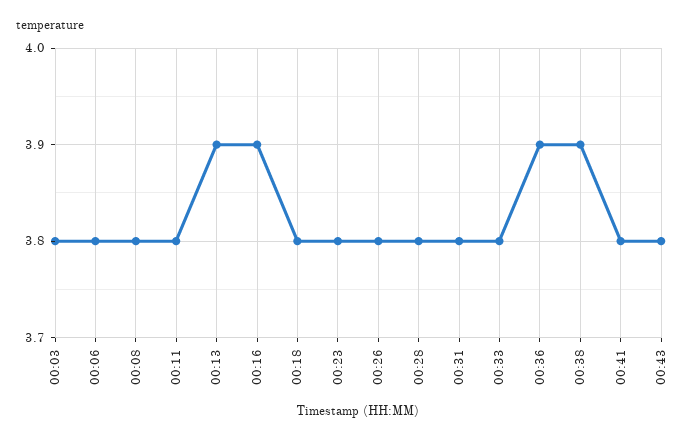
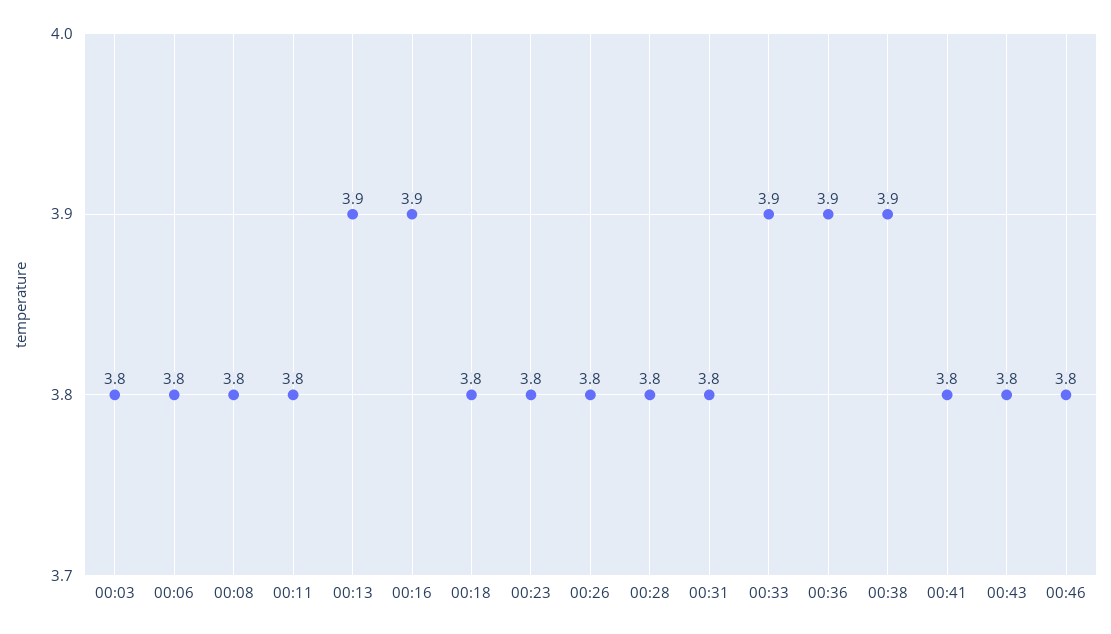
00:33: 3.8 -> 3.9
00:46: none -> 3.8

